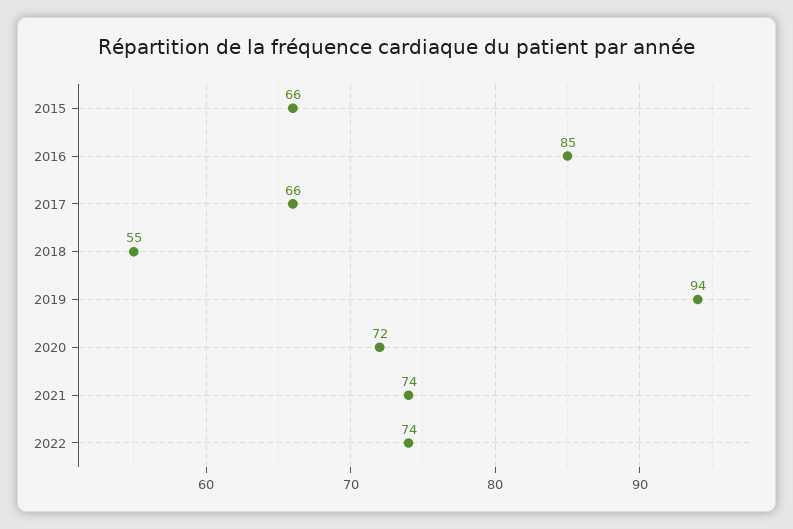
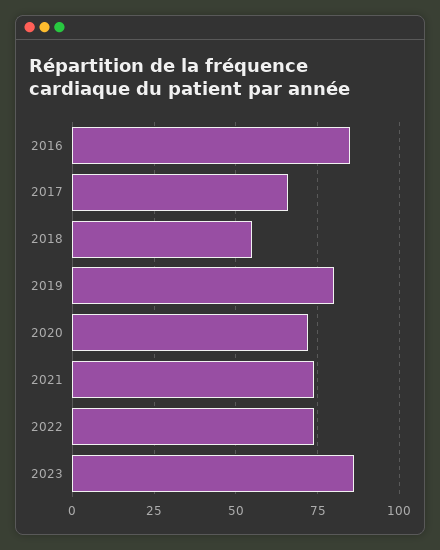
2015: 66 -> none
2019: 94 -> 80
2023: none -> 85

